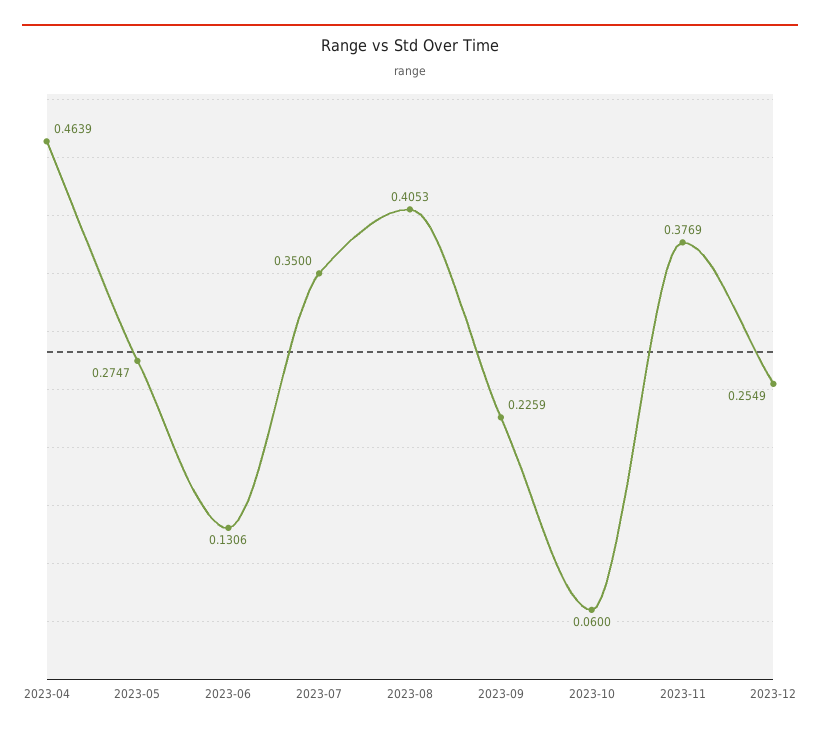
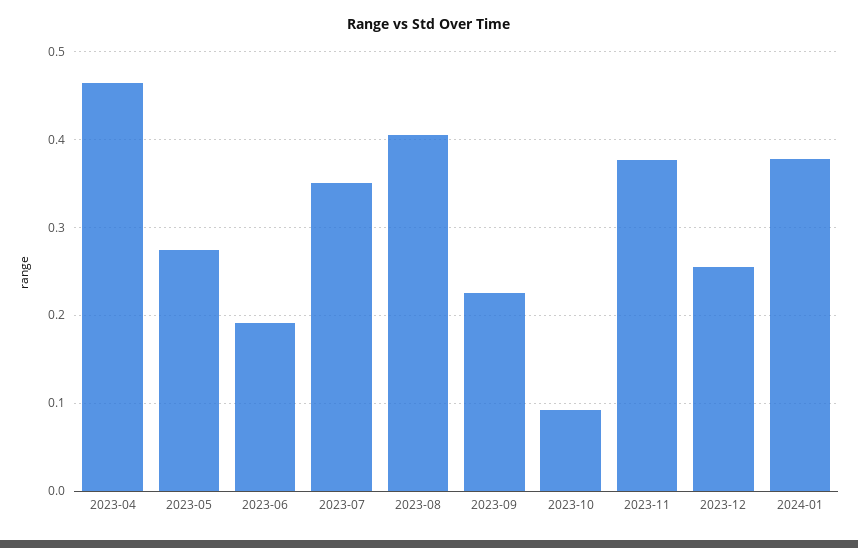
2023-06: 0.1306 -> 0.19
2023-10: 0.06 -> 0.09
2024-01: none -> 0.38

